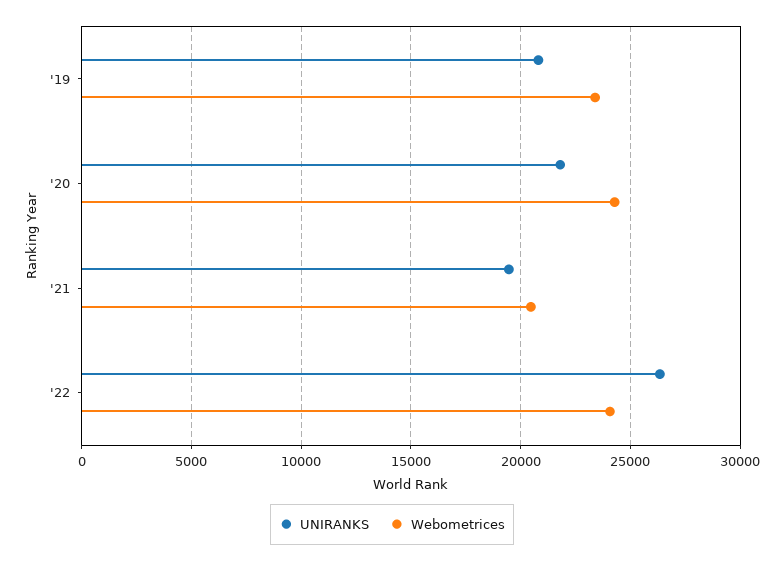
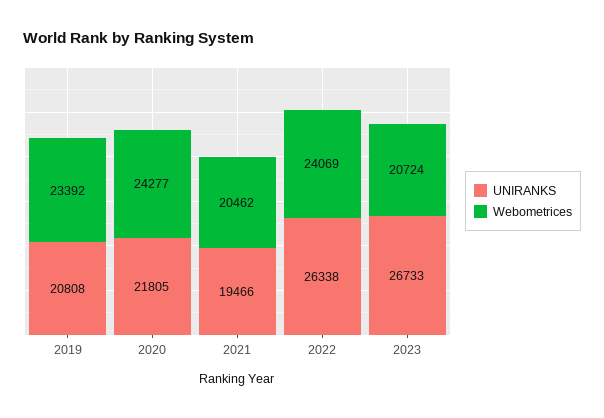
UNIRANKS, 2023: none -> 26733
Webometrices, 2023: none -> 20724

